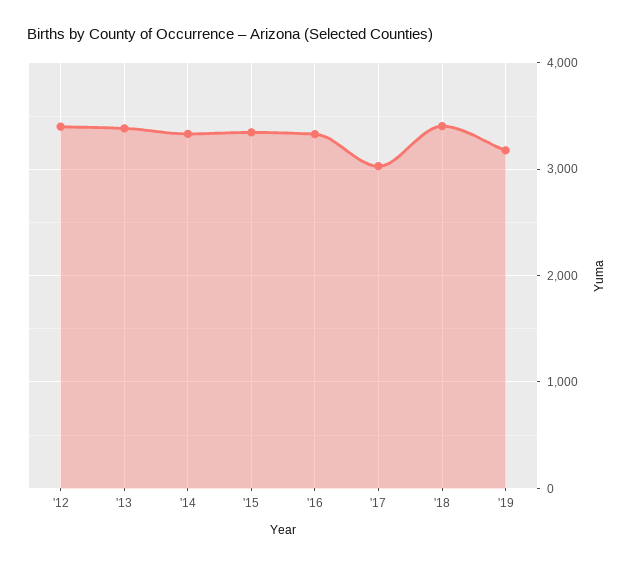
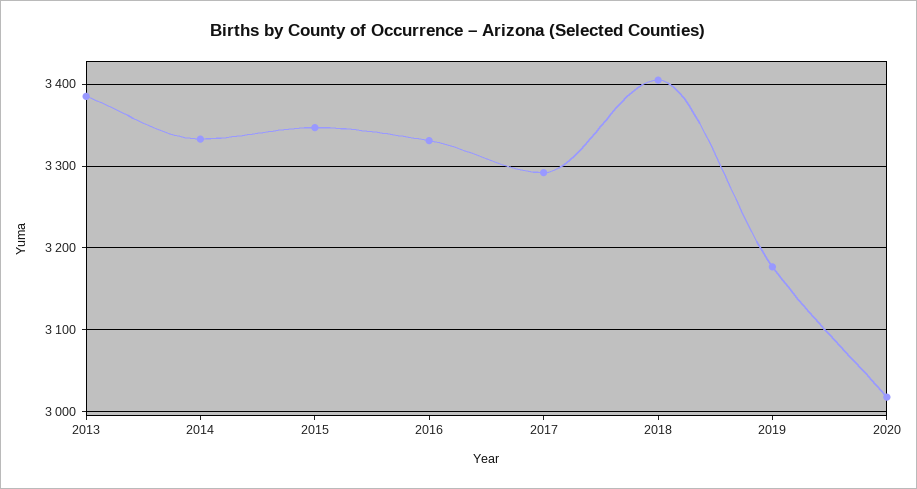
'12: 3400 -> none
'17: 3000 -> 3290
2020: none -> 3020

